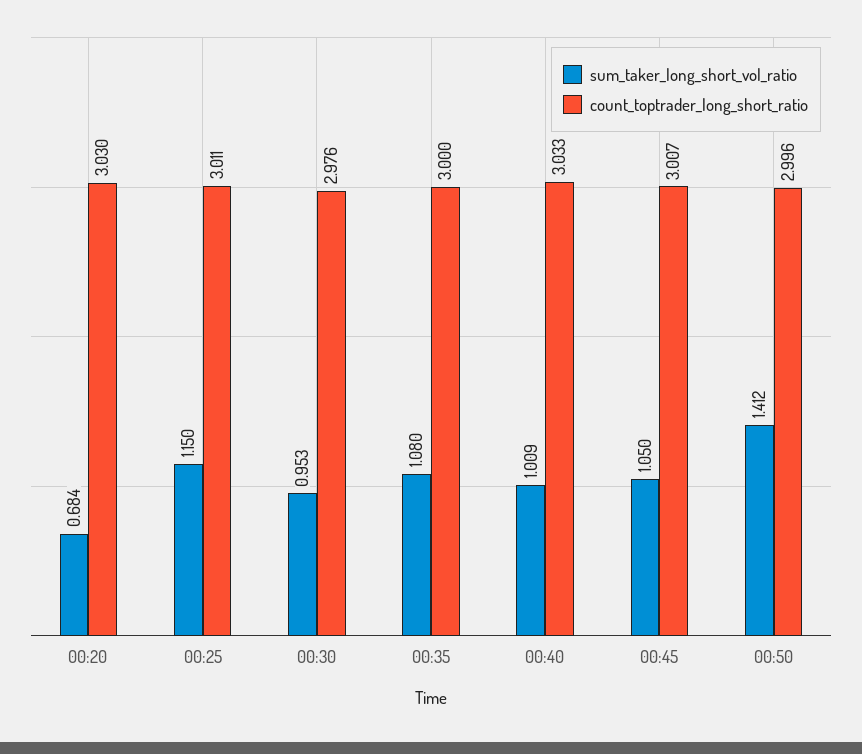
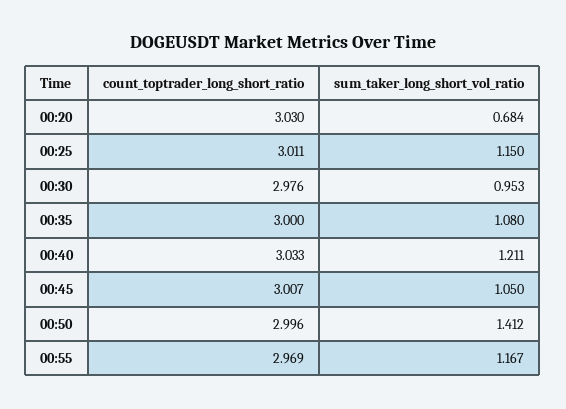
sum_taker_long_short_vol_ratio, 00:40: 1.009 -> 1.211
count_toptrader_long_short_ratio, 00:55: none -> 2.969
sum_taker_long_short_vol_ratio, 00:55: none -> 1.167

